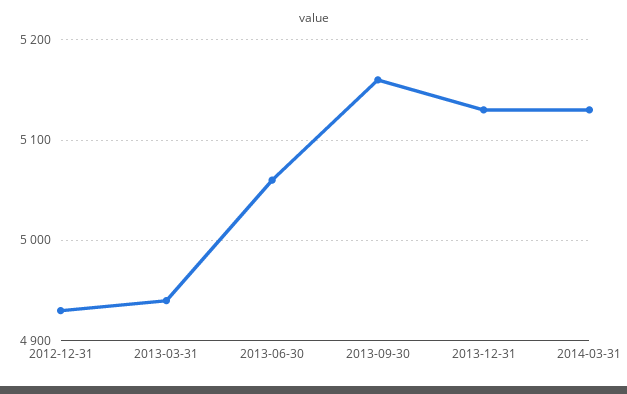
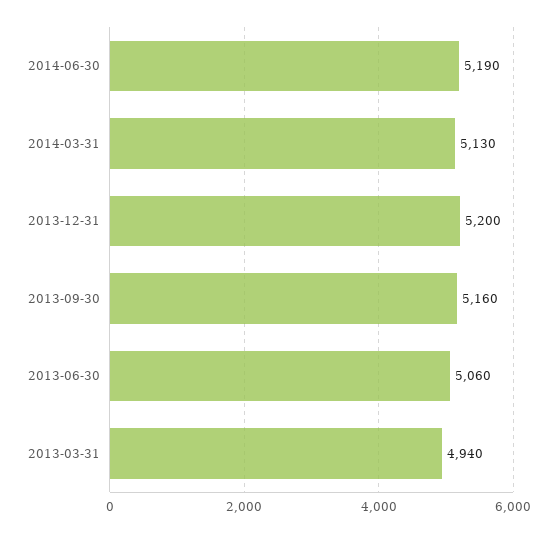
2012-12-31: 4930 -> none
2013-12-31: 5130 -> 5200
2014-06-30: none -> 5190

